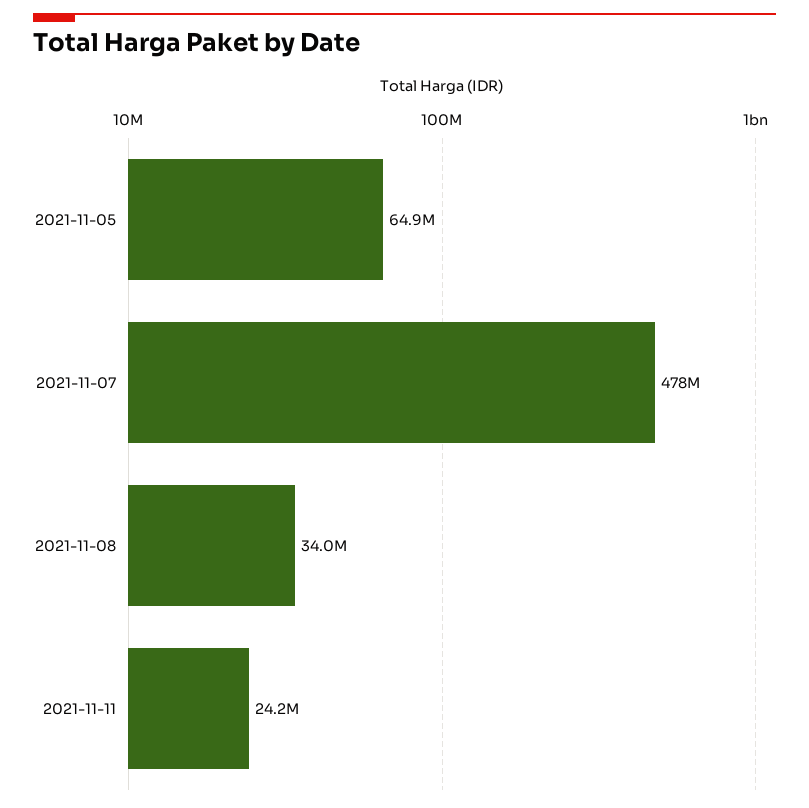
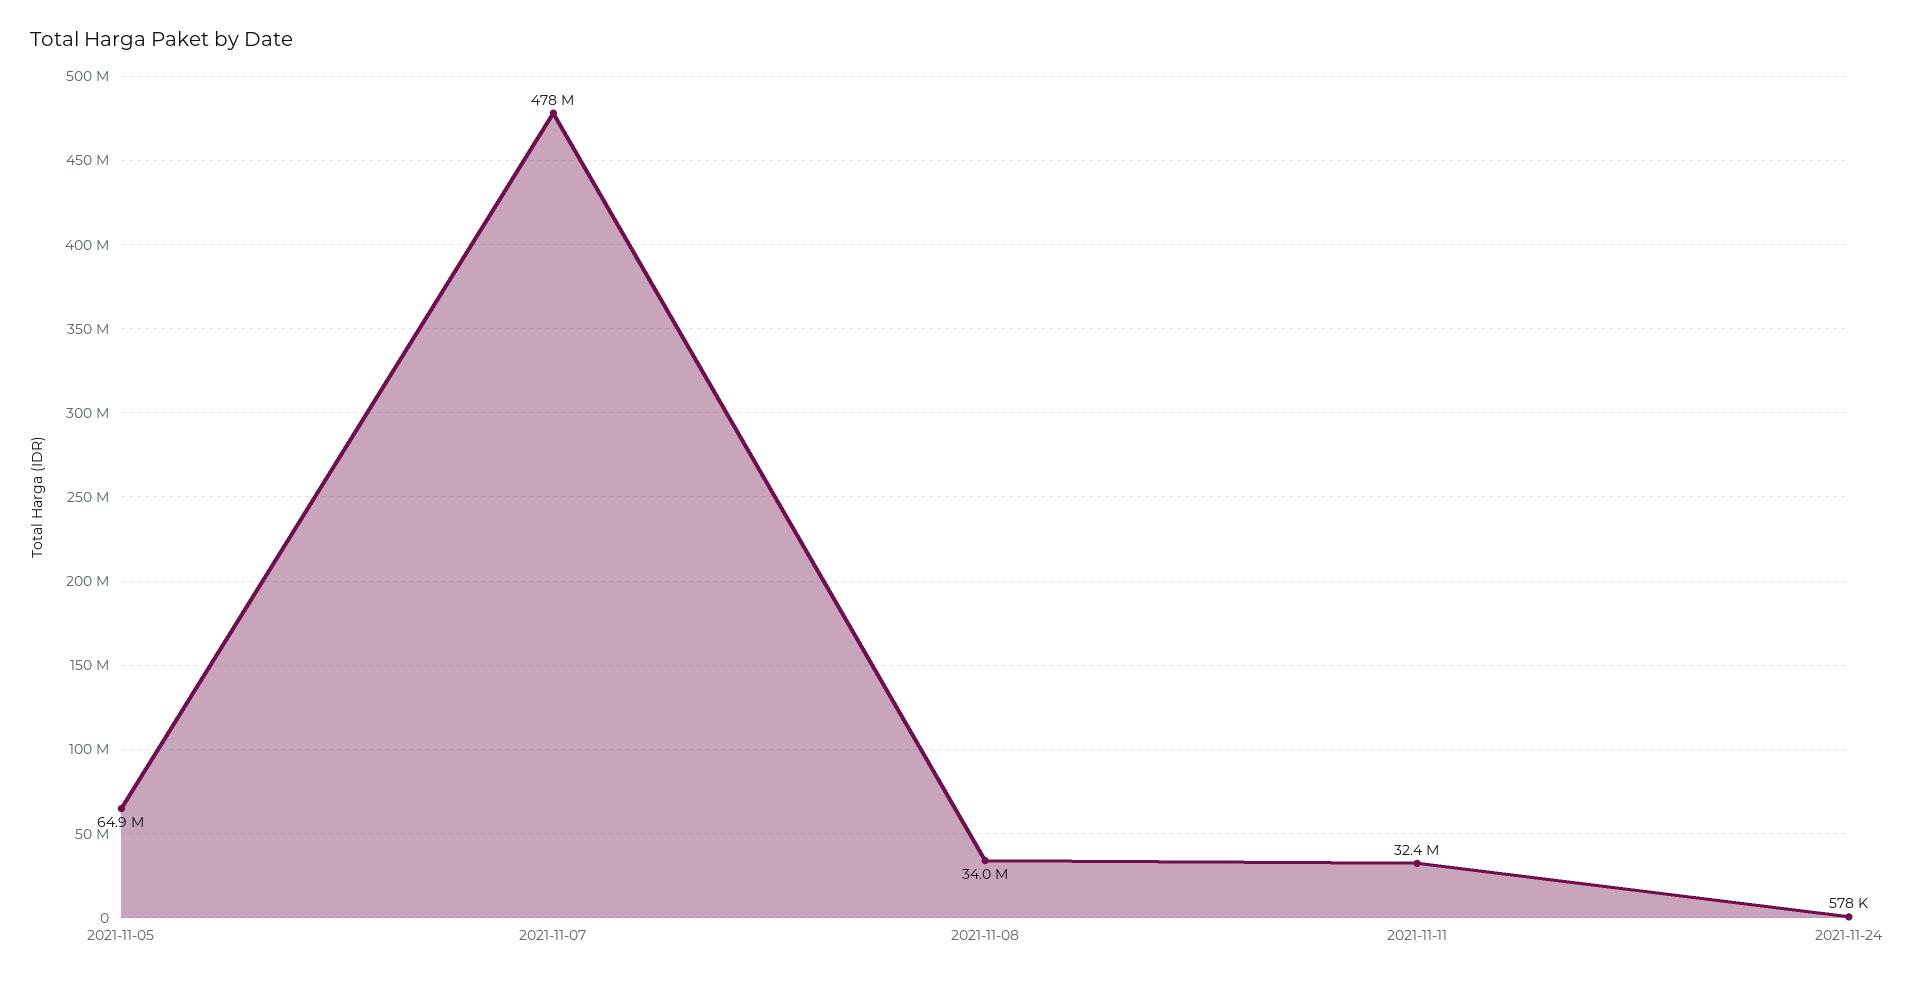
2021-11-11: 24200000 -> 32400000
2021-11-24: none -> 578000

